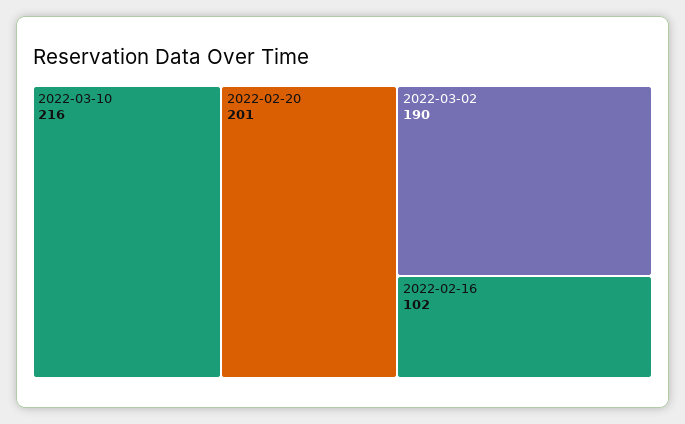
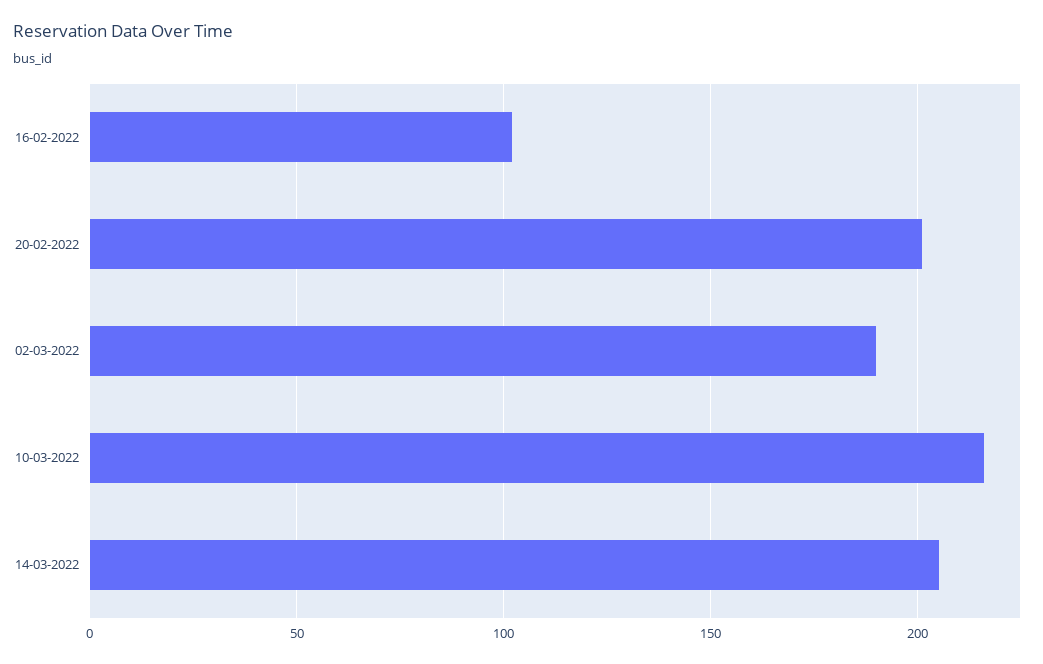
14-03-2022: none -> 205

